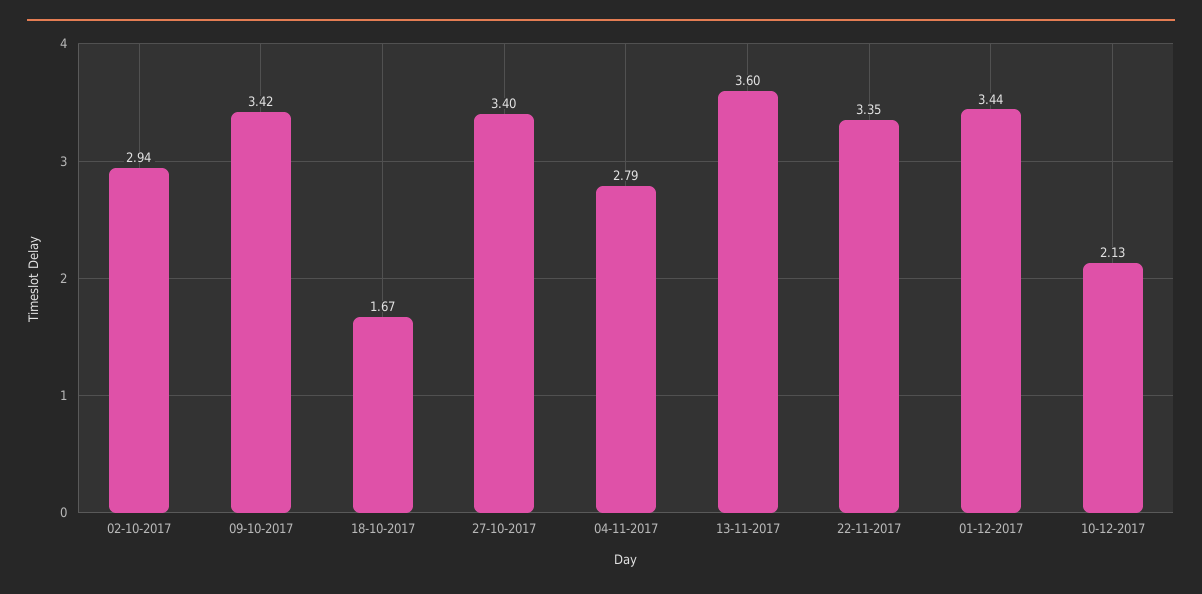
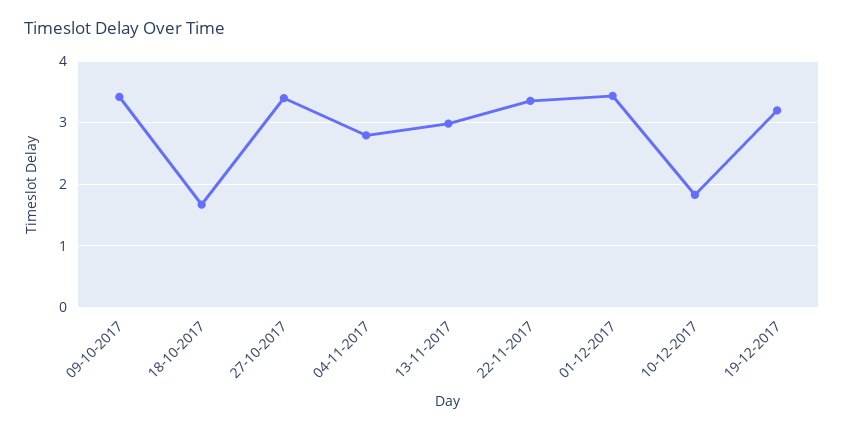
02-10-2017: 2.94 -> none
13-11-2017: 3.6 -> 3
10-12-2017: 2.13 -> 1.8
19-12-2017: none -> 3.2

